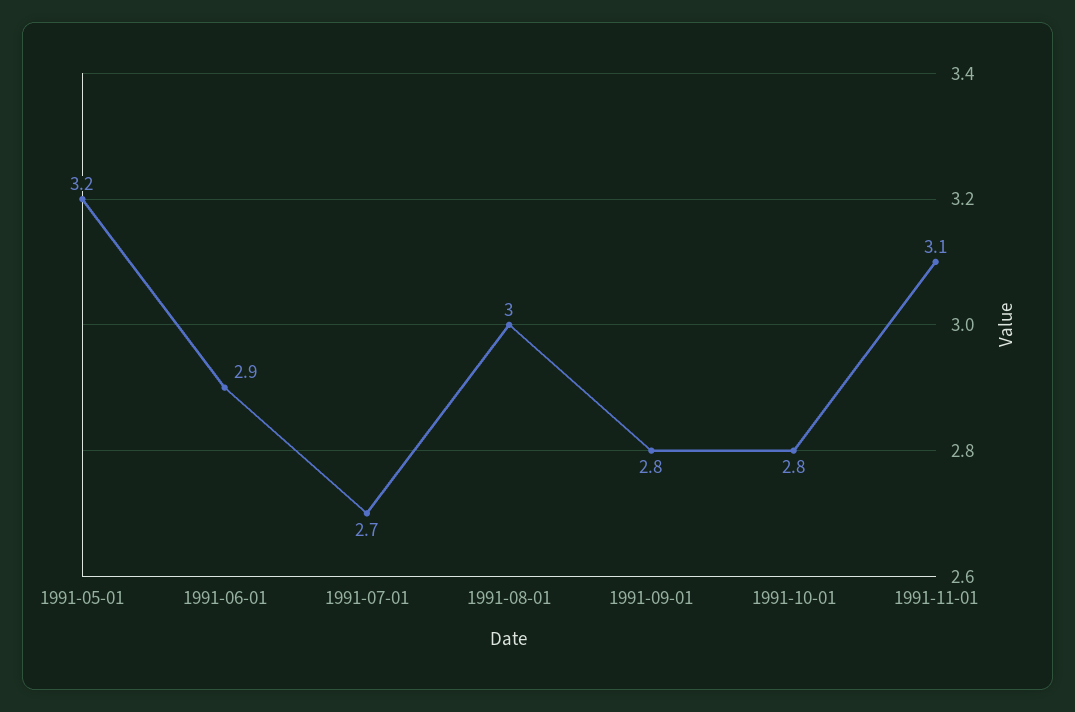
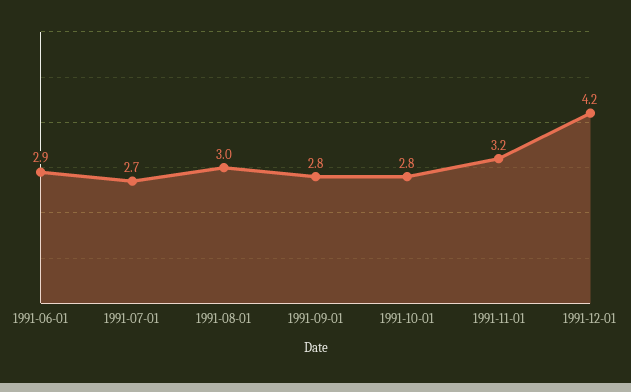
1991-05-01: 3.2 -> none
1991-11-01: 3.1 -> 3.2
1991-12-01: none -> 4.2

